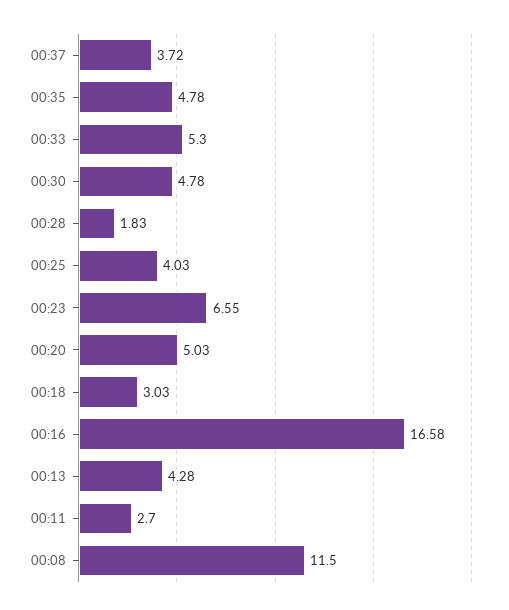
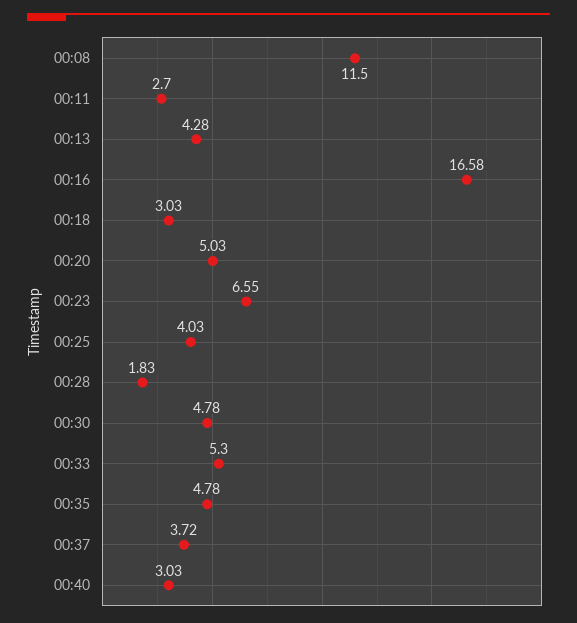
00:40: none -> 3.03

